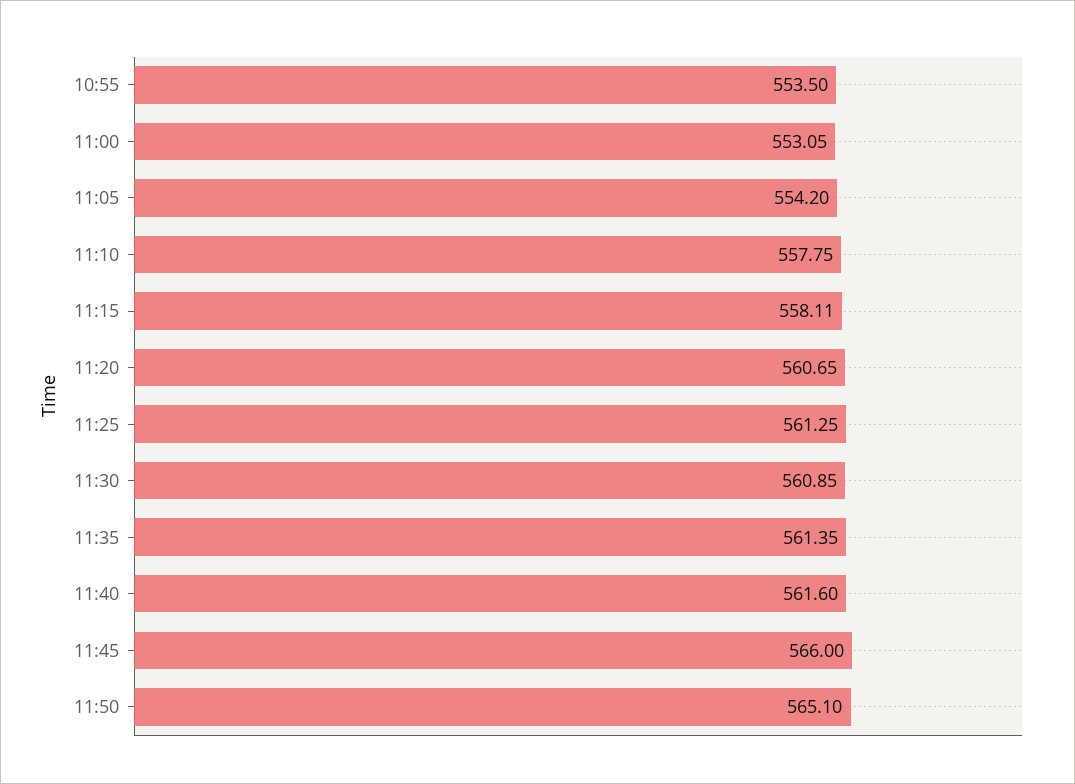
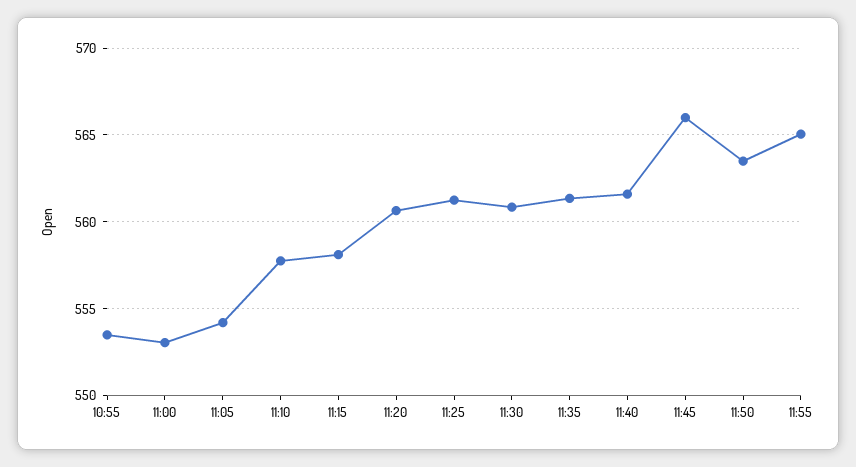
11:50: 565.1 -> 563.5
11:55: none -> 565

